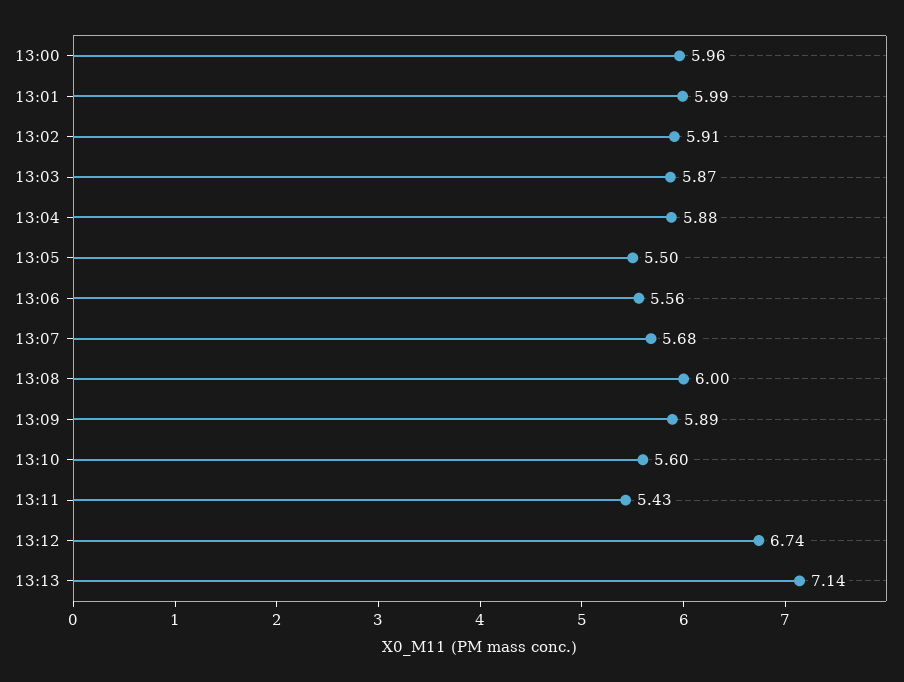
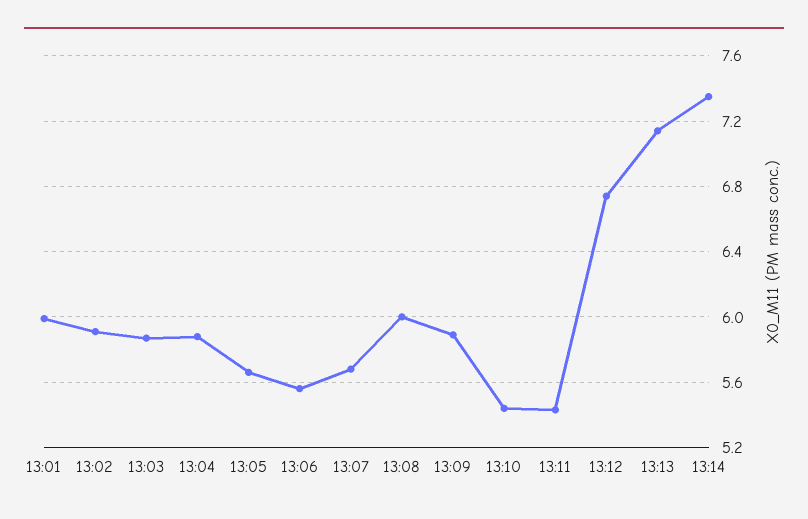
13:00: 5.96 -> none
13:05: 5.5 -> 5.65
13:10: 5.6 -> 5.45
13:14: none -> 7.35

